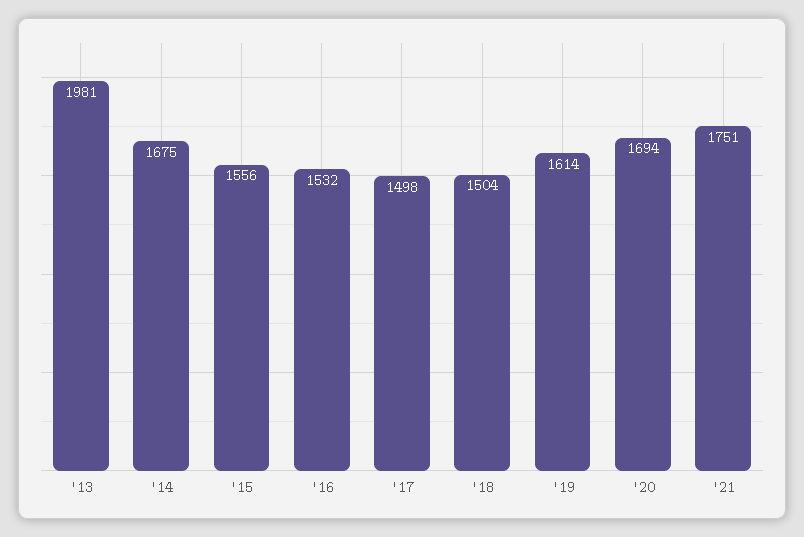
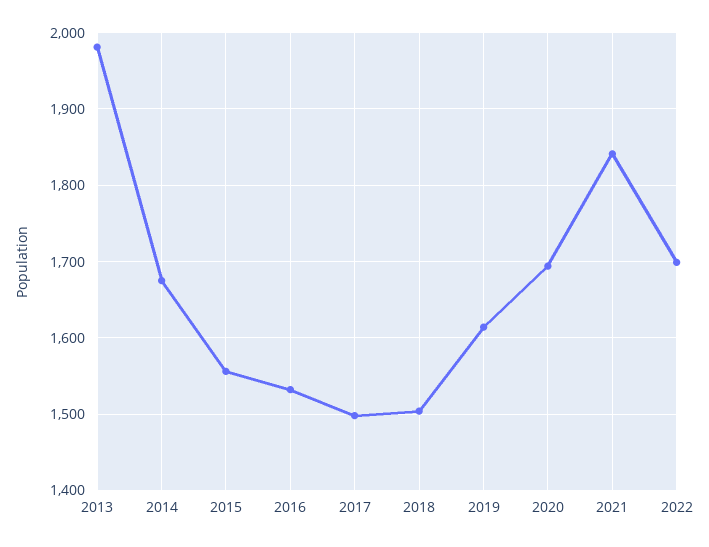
'21: 1751 -> 1840
2022: none -> 1700

